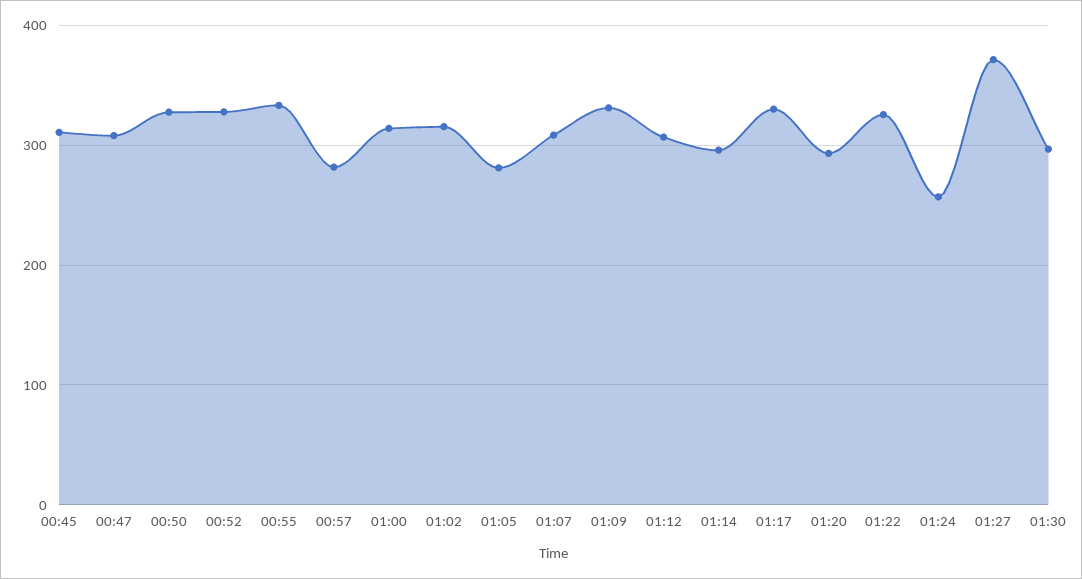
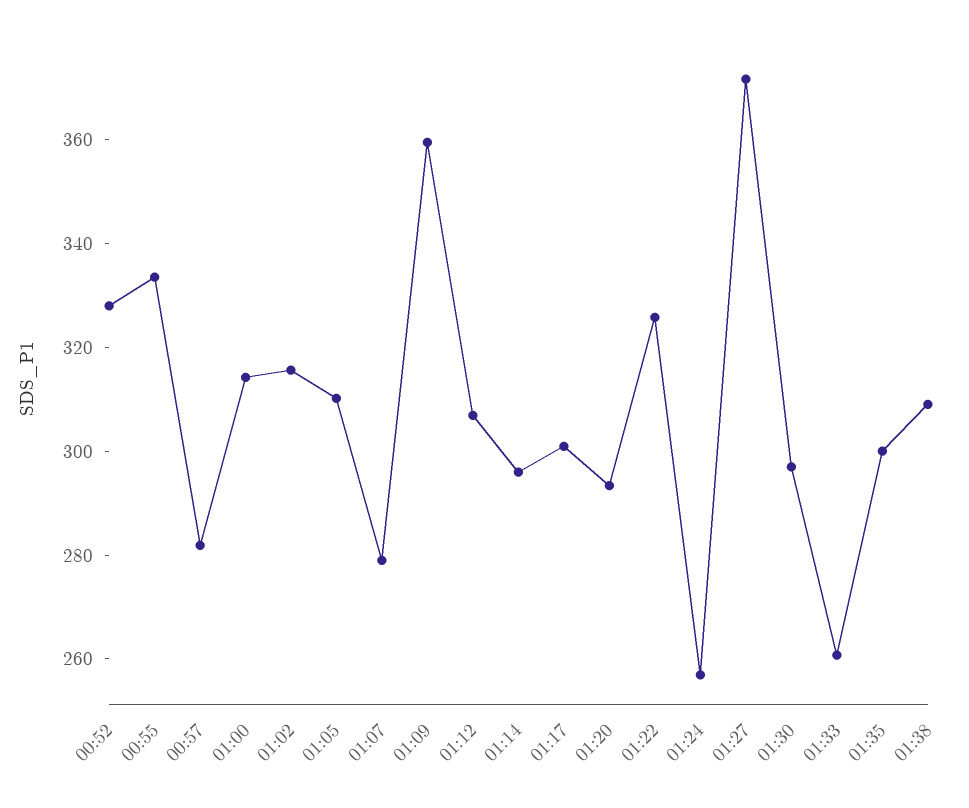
00:45: 310 -> none
00:47: 310 -> none
00:50: 330 -> none
01:05: 280 -> 310
01:07: 310 -> 280
01:09: 330 -> 360
01:17: 330 -> 300
01:33: none -> 260
01:35: none -> 300
01:38: none -> 310

